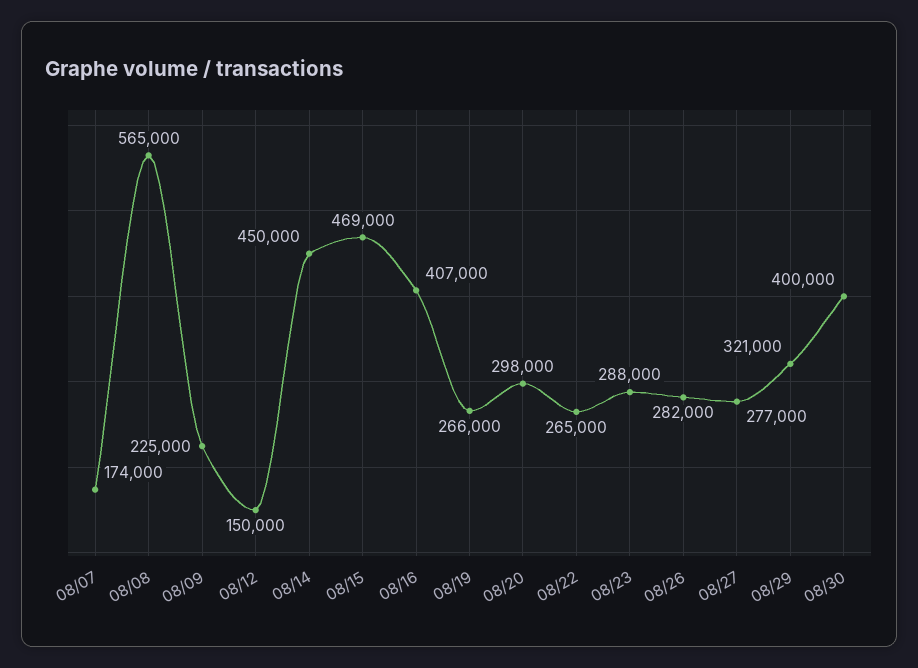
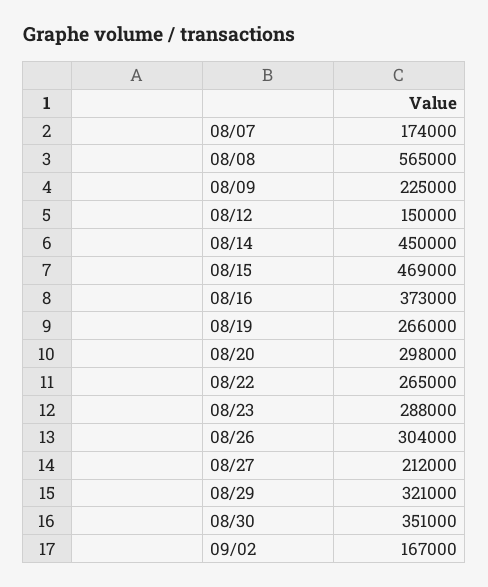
08/16: 407000 -> 373000
08/26: 282000 -> 304000
08/27: 277000 -> 212000
08/30: 400000 -> 351000
09/02: none -> 167000

